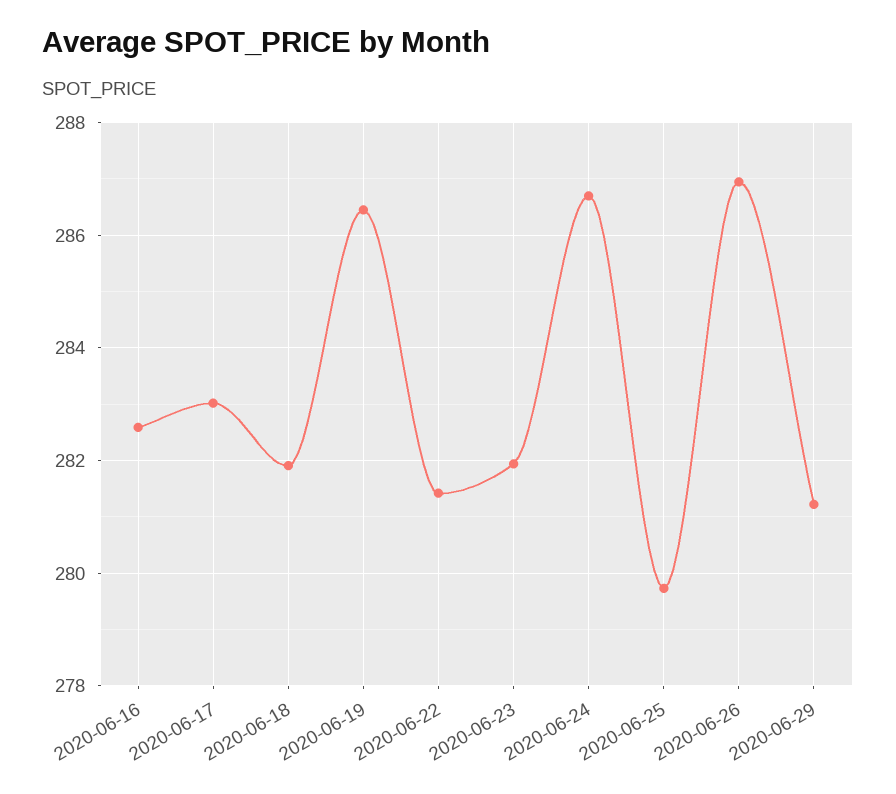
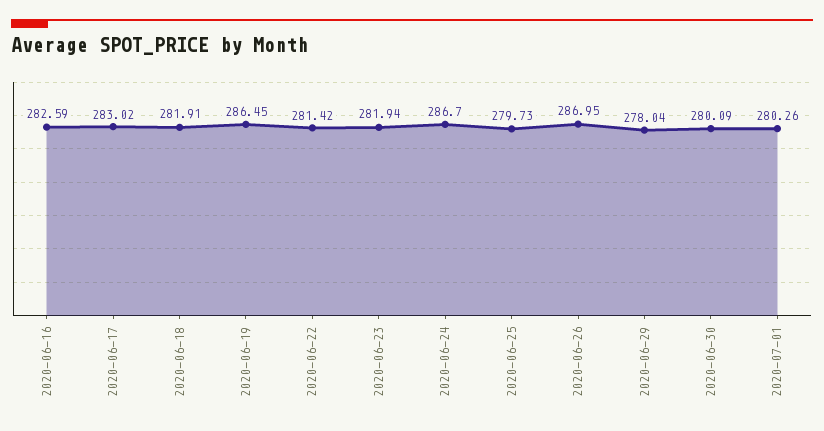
2020-06-29: 281.2 -> 278.04
2020-06-30: none -> 280.09
2020-07-01: none -> 280.26

